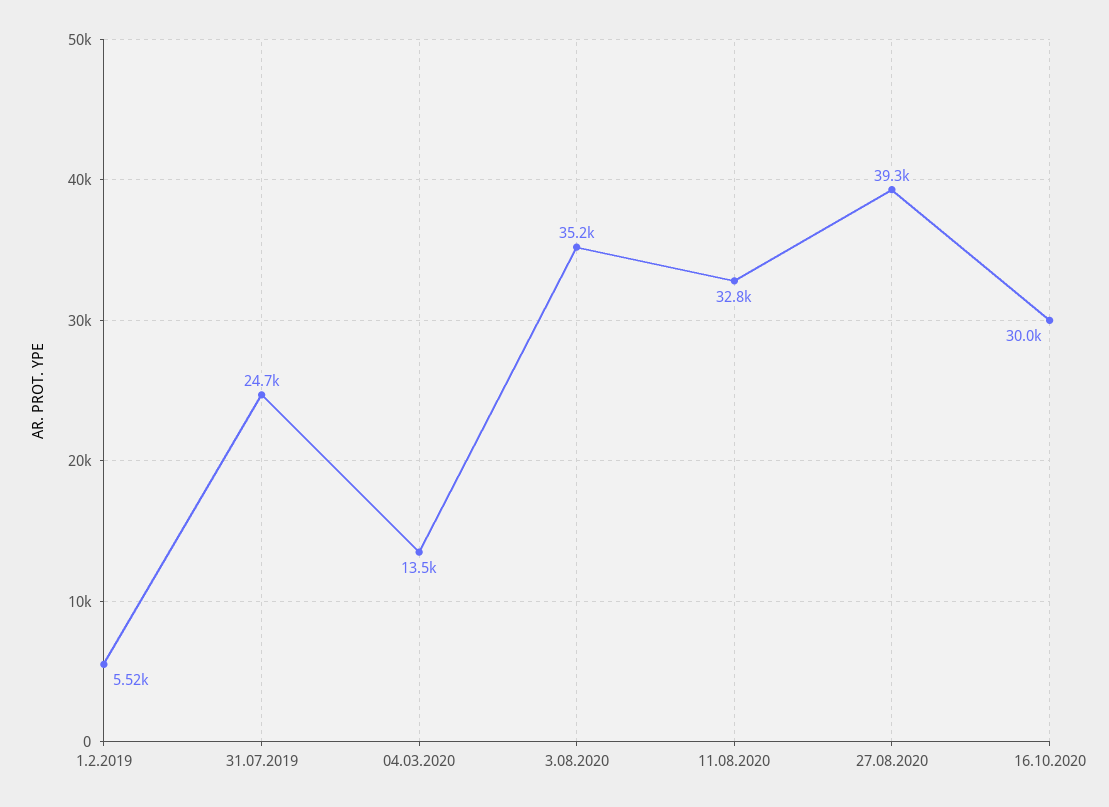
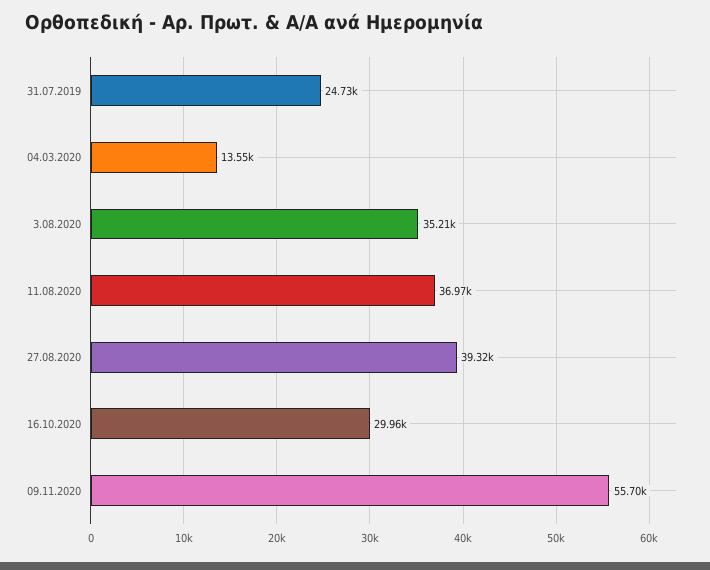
1.2.2019: 5520 -> none
11.08.2020: 32800 -> 36970
09.11.2020: none -> 55700

